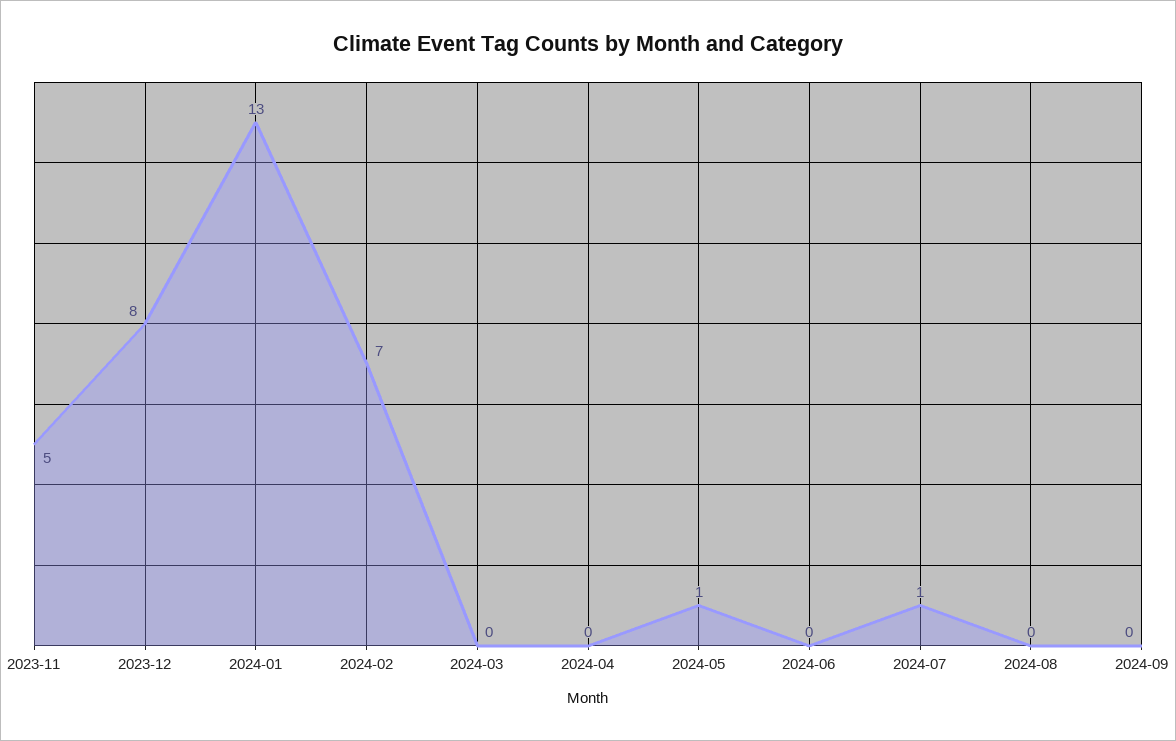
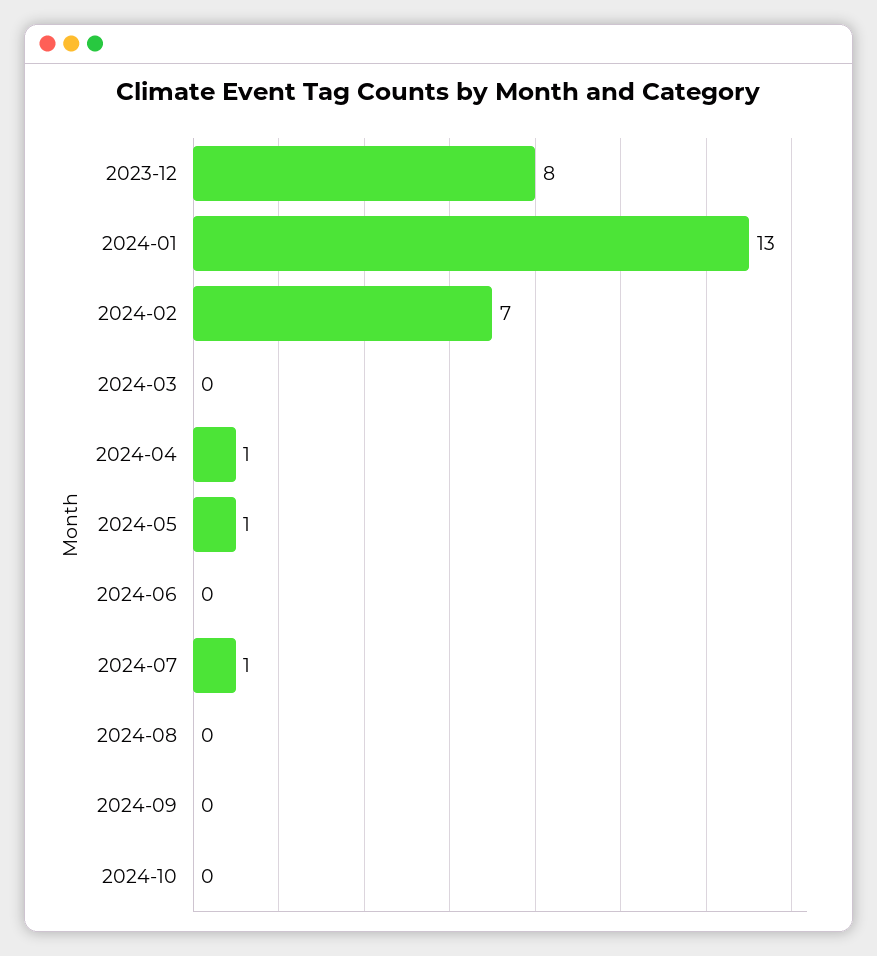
2023-11: 5 -> none
2024-04: 0 -> 1
2024-10: none -> 0

